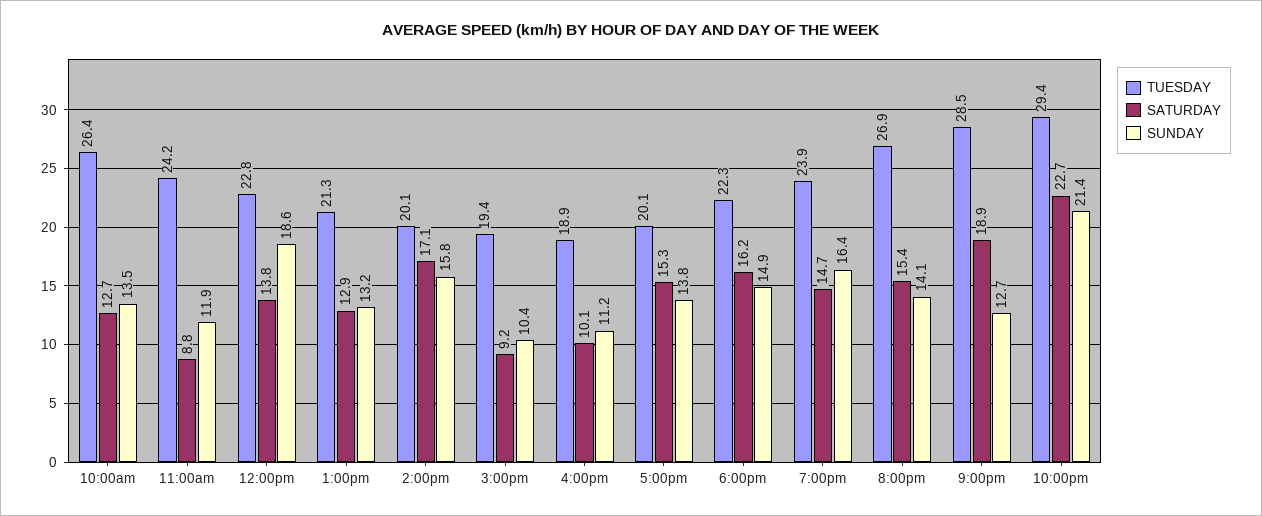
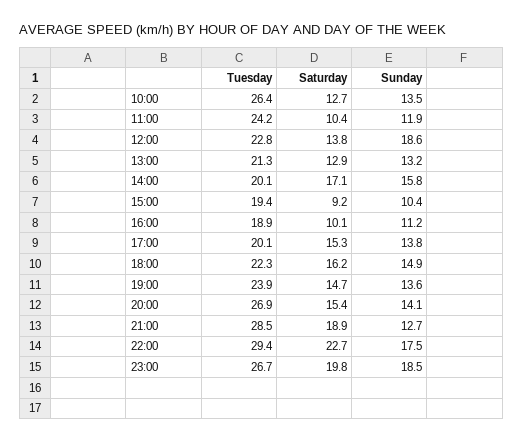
SATURDAY, 11:00am: 8.8 -> 10.4
SUNDAY, 7:00pm: 16.4 -> 13.6
SUNDAY, 10:00pm: 21.4 -> 17.5
TUESDAY, 23:00: none -> 26.7
SATURDAY, 23:00: none -> 19.8
SUNDAY, 23:00: none -> 18.5

